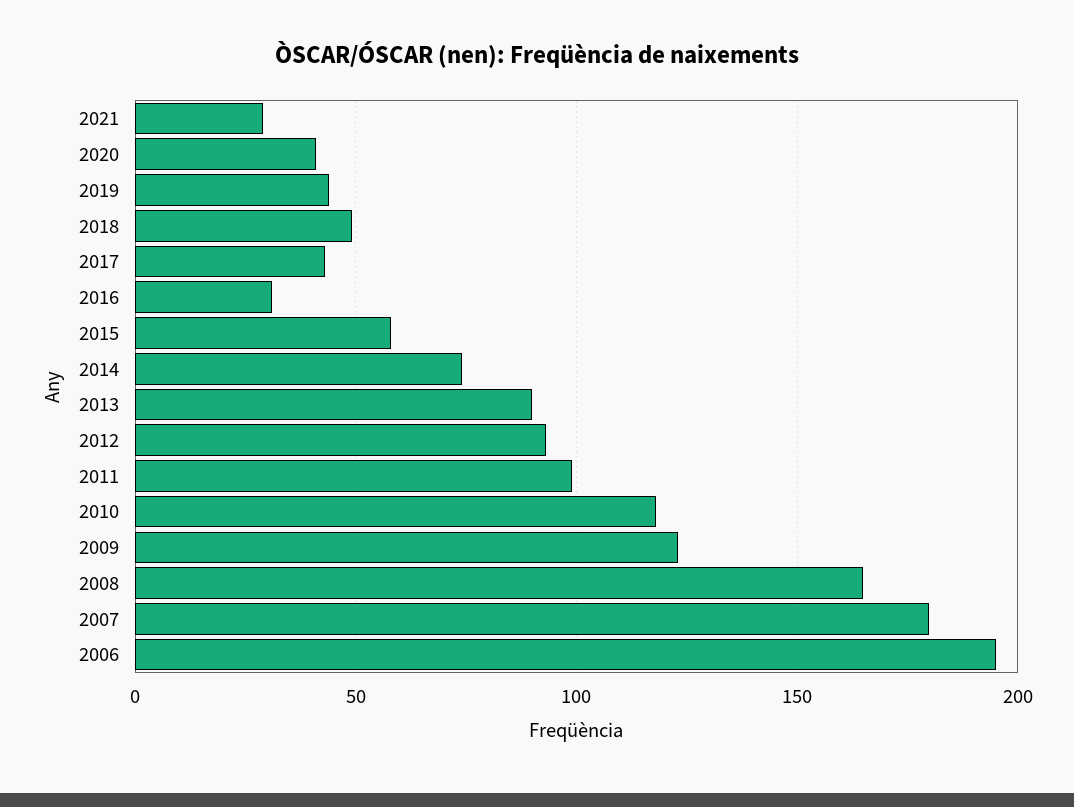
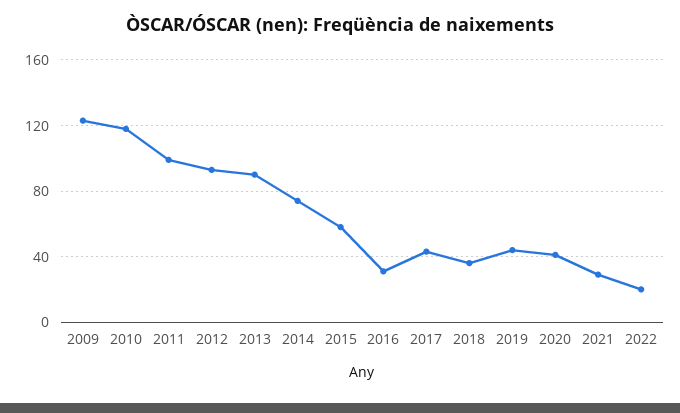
2018: 50 -> 35
2008: 165 -> none
2007: 180 -> none
2006: 195 -> none
2022: none -> 20

